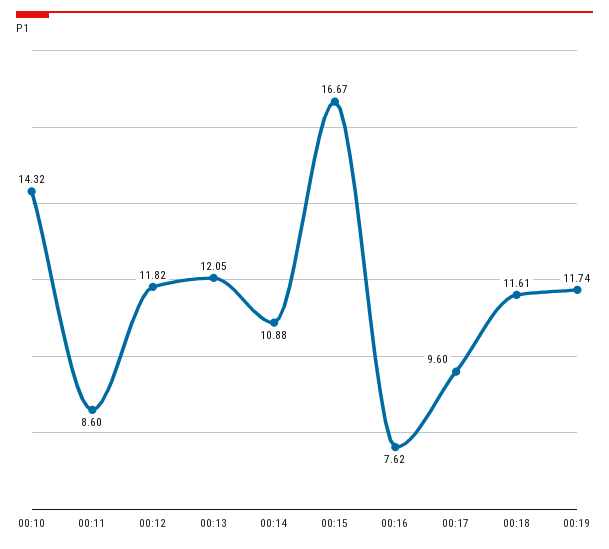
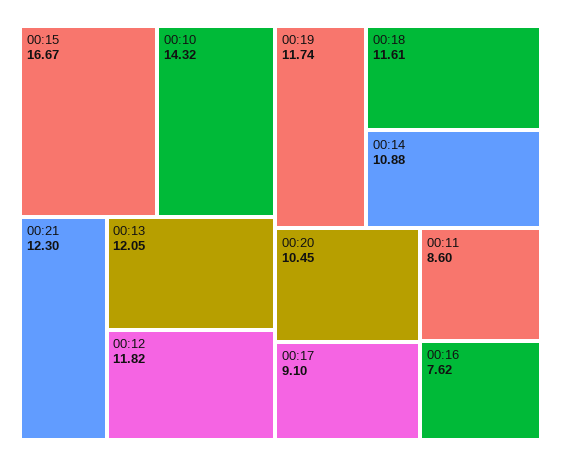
00:17: 9.6 -> 9.1
00:21: none -> 12.3
00:20: none -> 10.45

